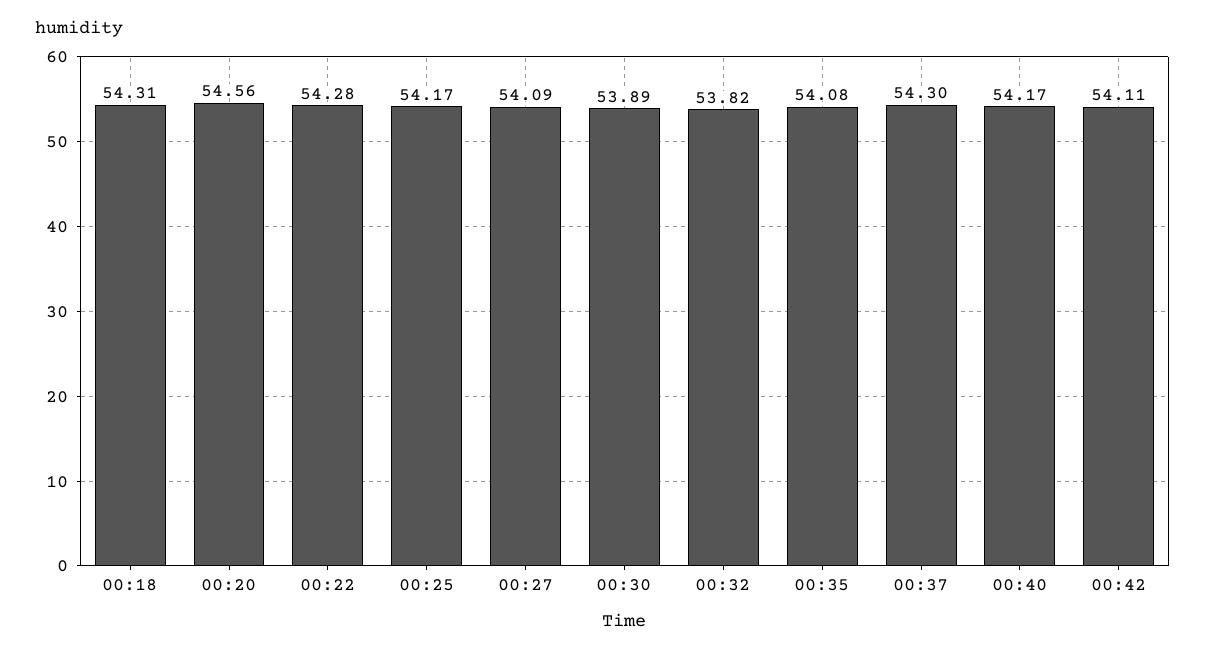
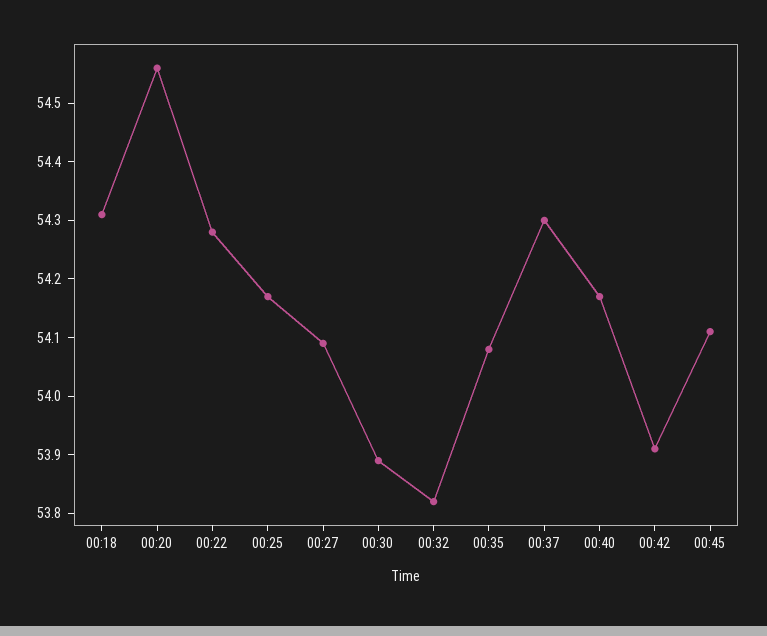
00:42: 54.11 -> 53.9
00:45: none -> 54.1

